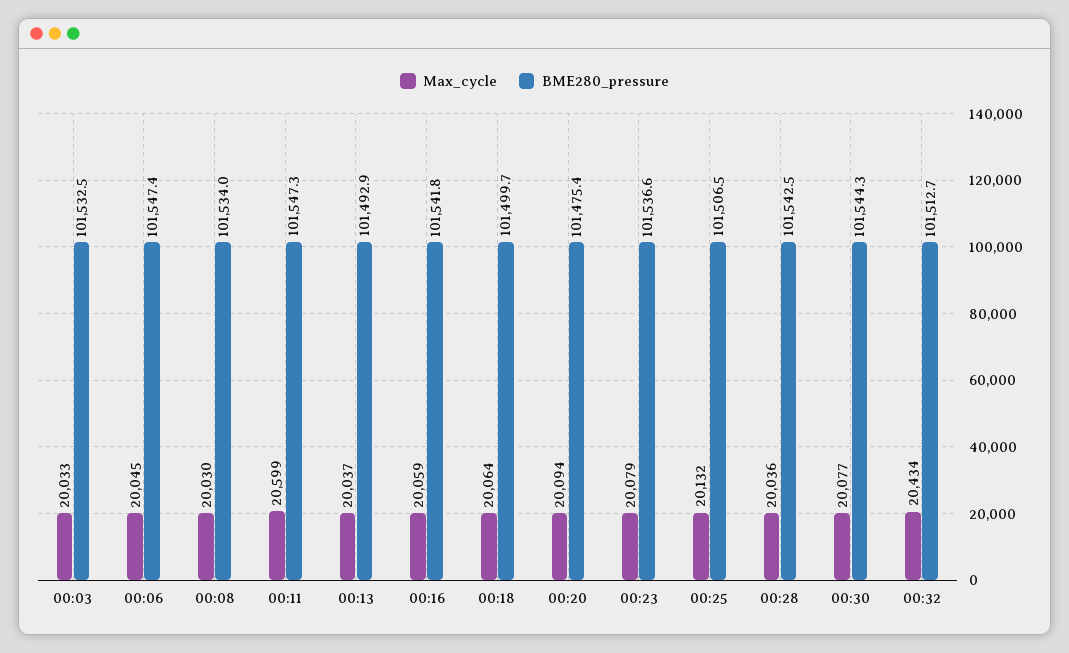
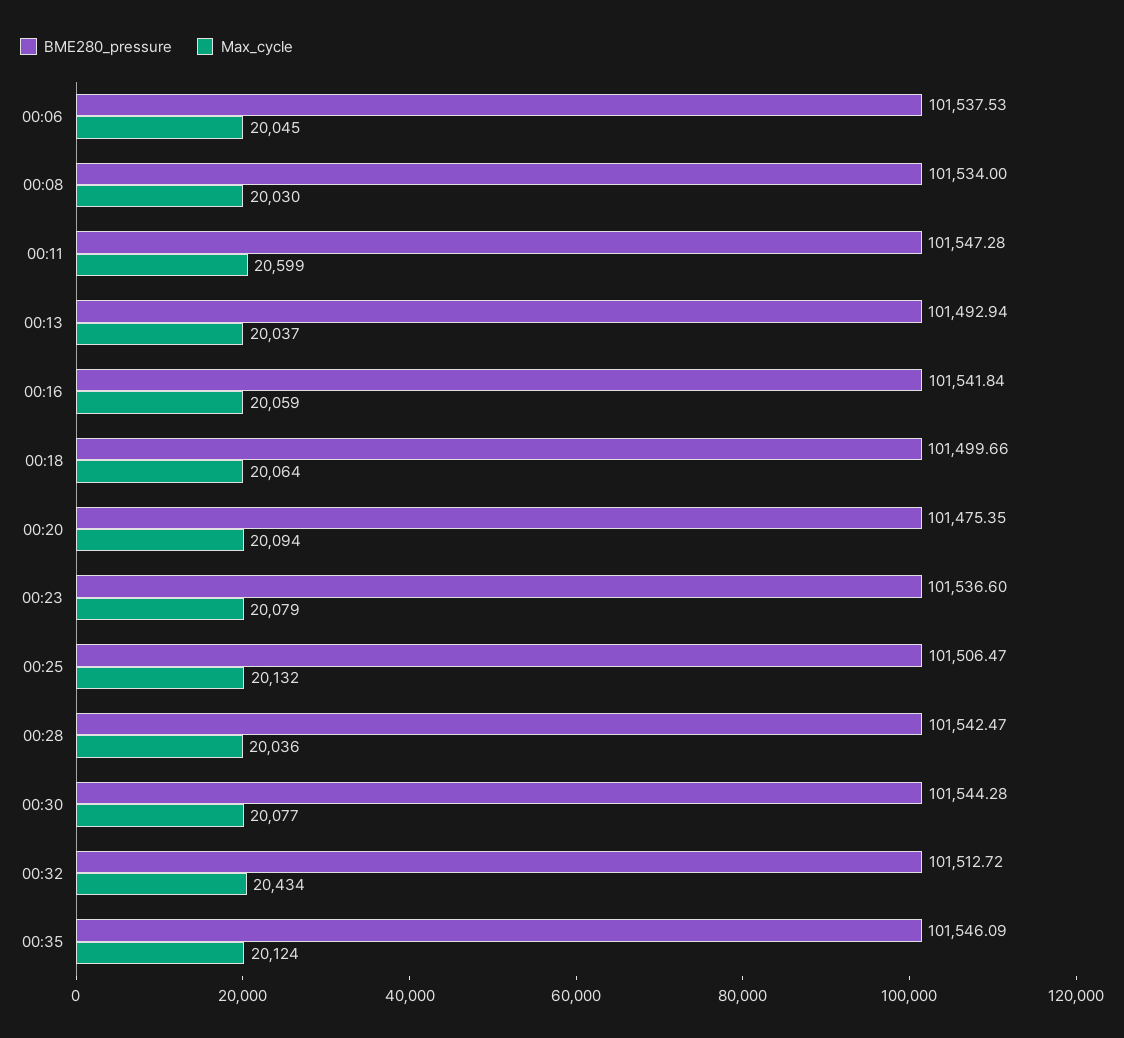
Max_cycle, 00:03: 20033 -> none
BME280_pressure, 00:03: 101532.5 -> none
BME280_pressure, 00:06: 101547.4 -> 101537.53
BME280_pressure, 00:35: none -> 101546.09
Max_cycle, 00:35: none -> 20124

